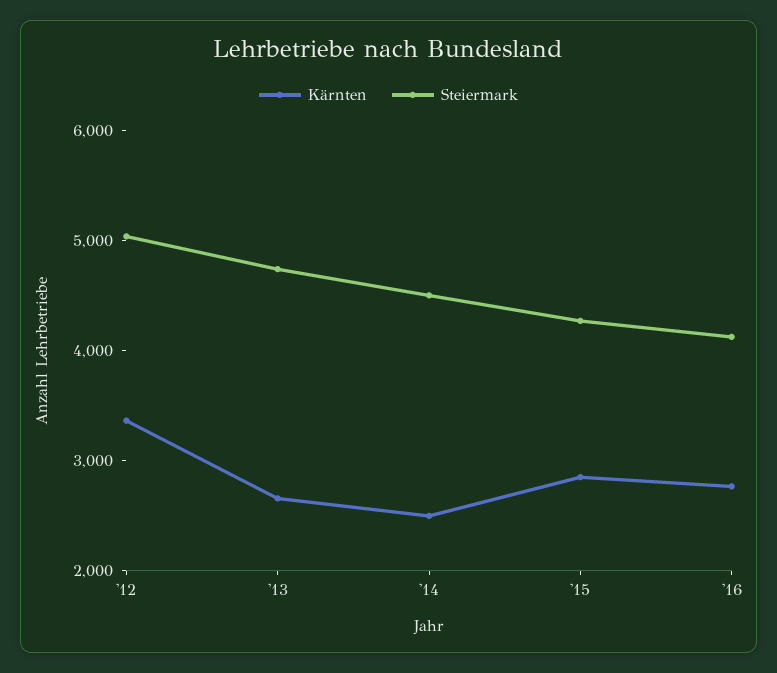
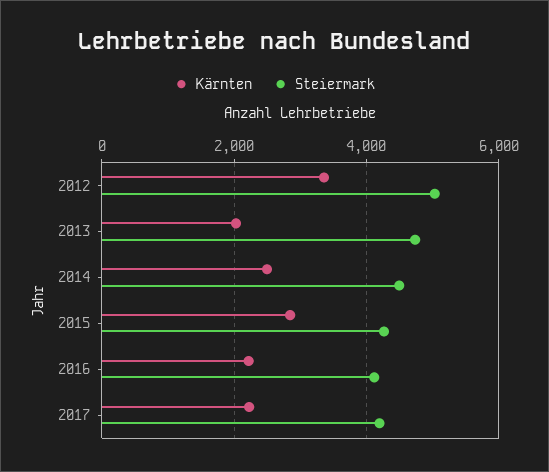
Kärnten, '13: 2600 -> 2000
Kärnten, '16: 2800 -> 2200
Kärnten, 2017: none -> 2200
Steiermark, 2017: none -> 4200

